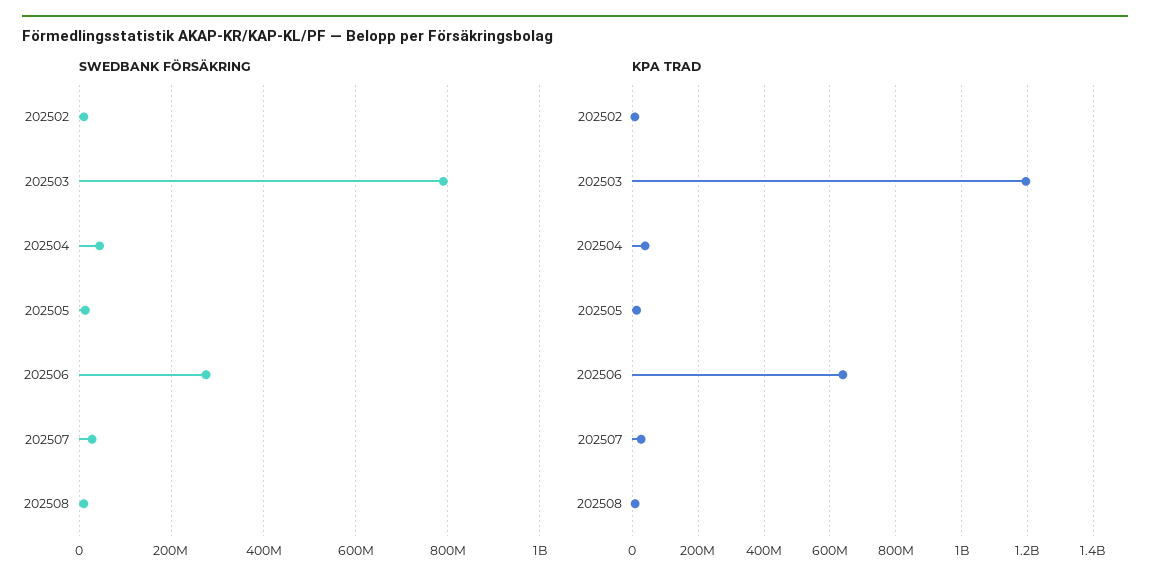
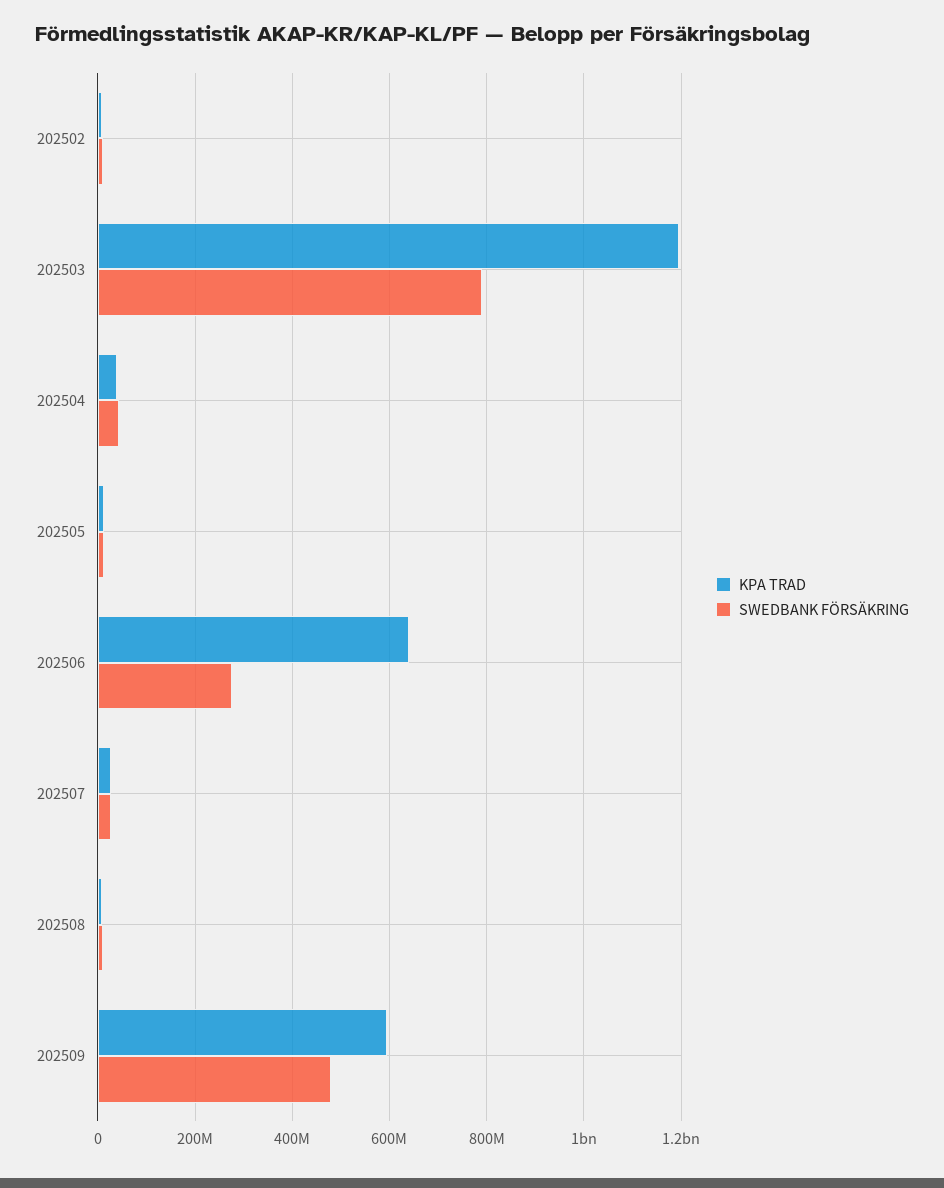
KPA TRAD, 202509: none -> 600000000
SWEDBANK FÖRSÄKRING, 202509: none -> 480000000

